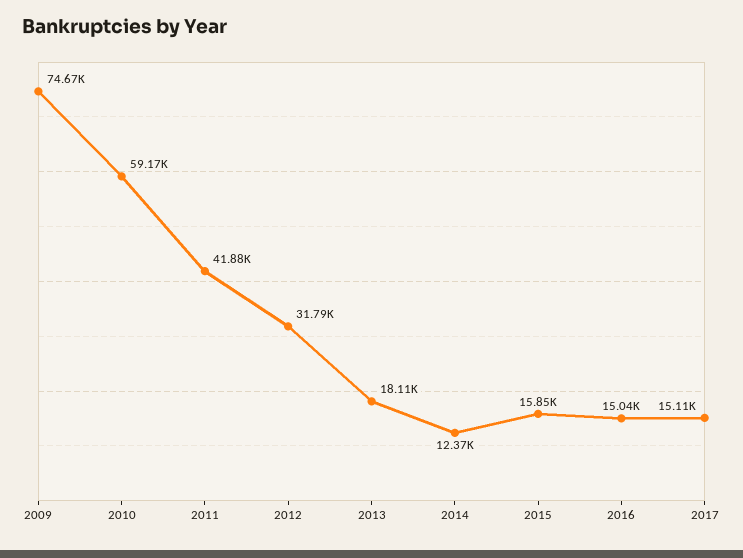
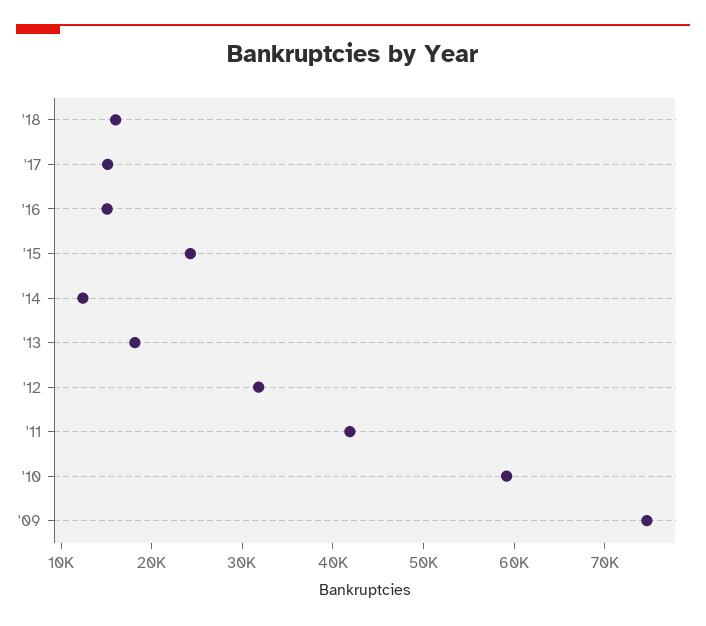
2015: 15850 -> 24000
'18: none -> 16000

